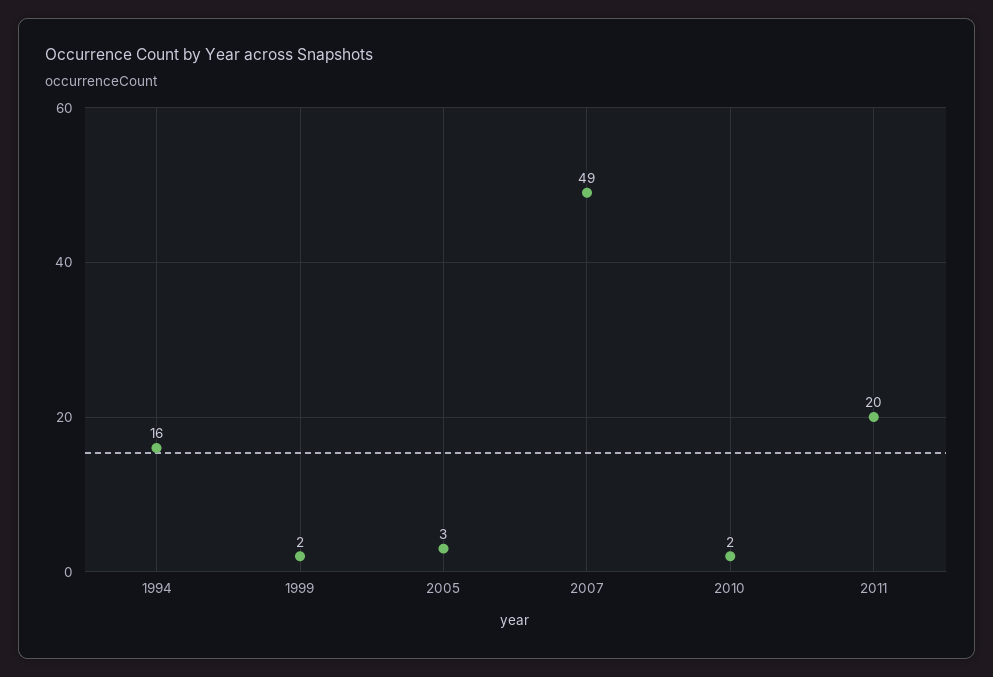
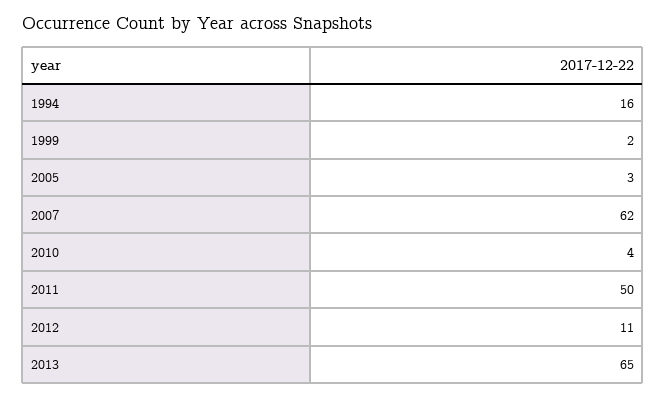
2007: 49 -> 62
2010: 2 -> 4
2011: 20 -> 50
2012: none -> 11
2013: none -> 65

